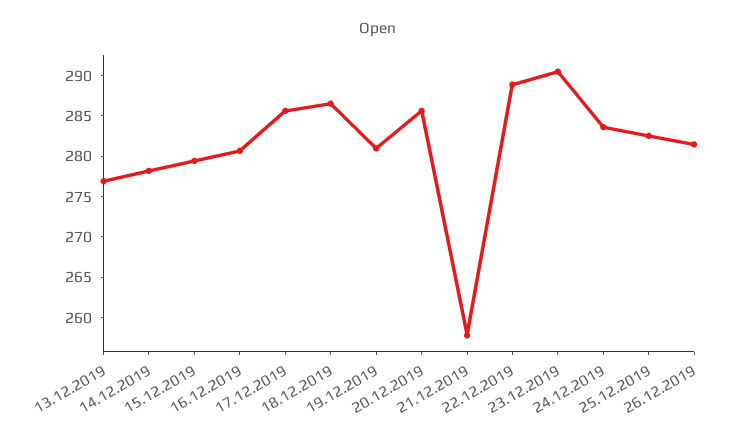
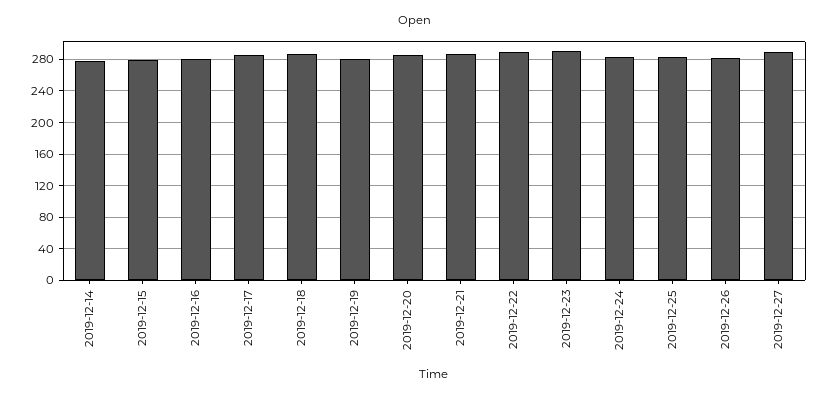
13.12.2019: 277 -> none
21.12.2019: 258 -> 290
2019-12-27: none -> 290

